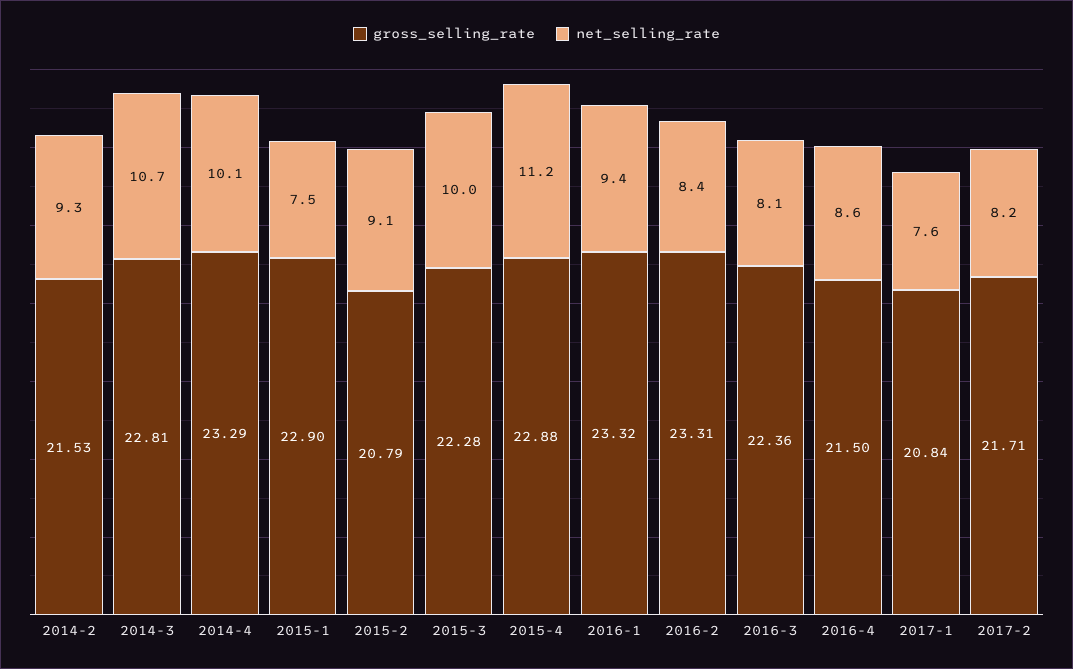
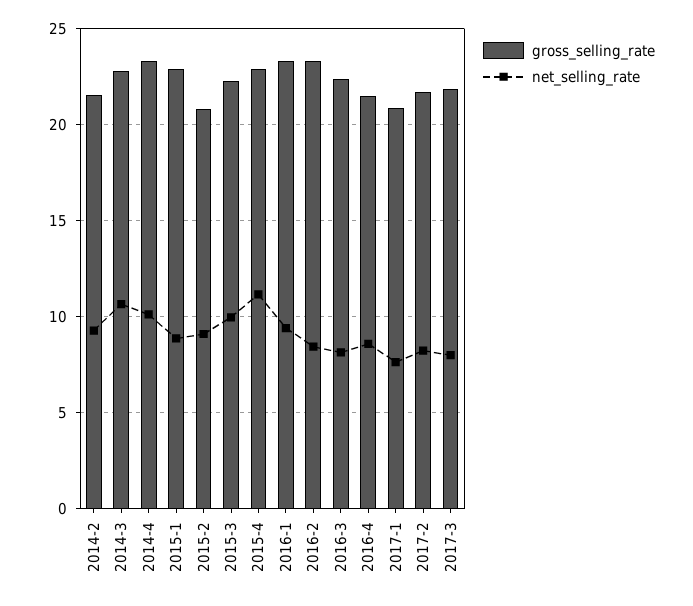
net_selling_rate, 2015-1: 7.5 -> 9
gross_selling_rate, 2017-3: none -> 22
net_selling_rate, 2017-3: none -> 8

